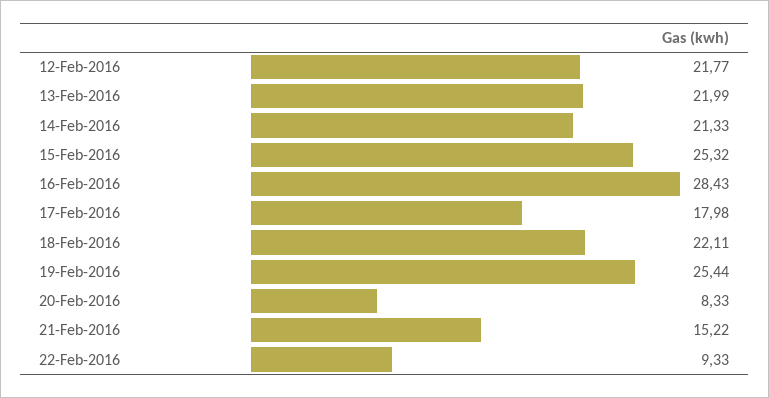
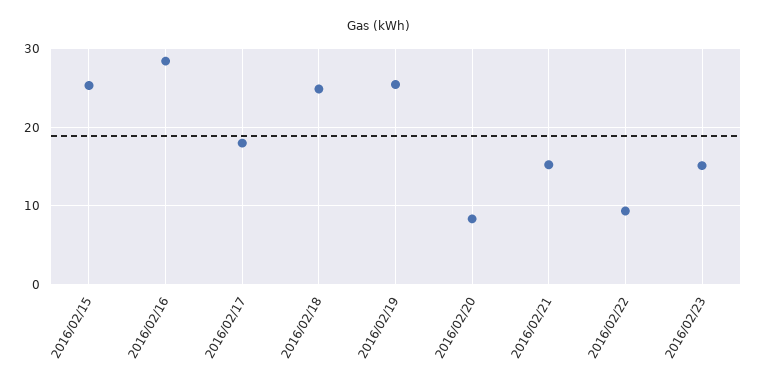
12-Feb-2016: 21.77 -> none
13-Feb-2016: 21.99 -> none
14-Feb-2016: 21.33 -> none
18-Feb-2016: 22.11 -> 25
2016/02/23: none -> 15

